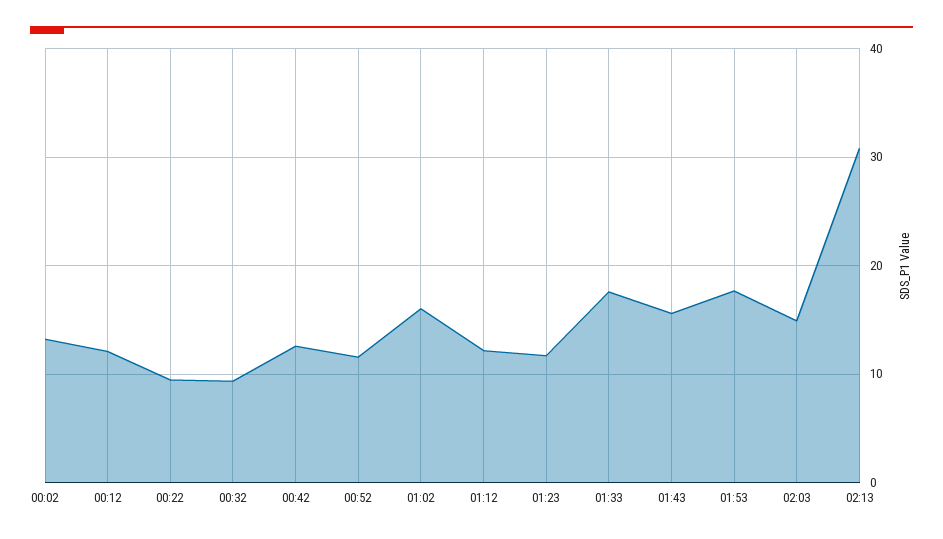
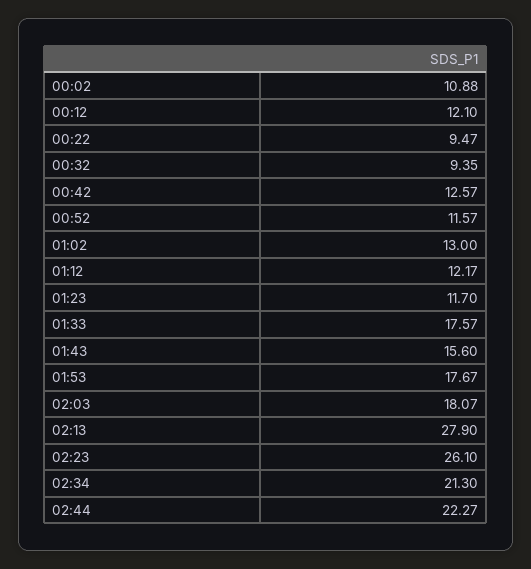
00:02: 13 -> 10.88
01:02: 16 -> 13
02:03: 15 -> 18.07
02:13: 31 -> 27.9
02:23: none -> 26.1
02:34: none -> 21.3
02:44: none -> 22.27

